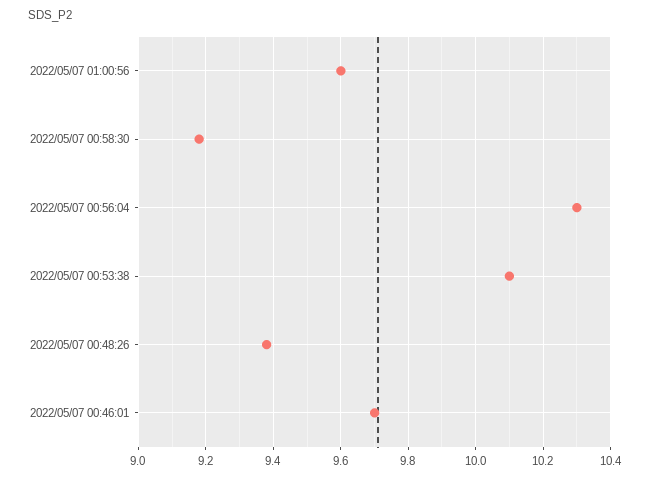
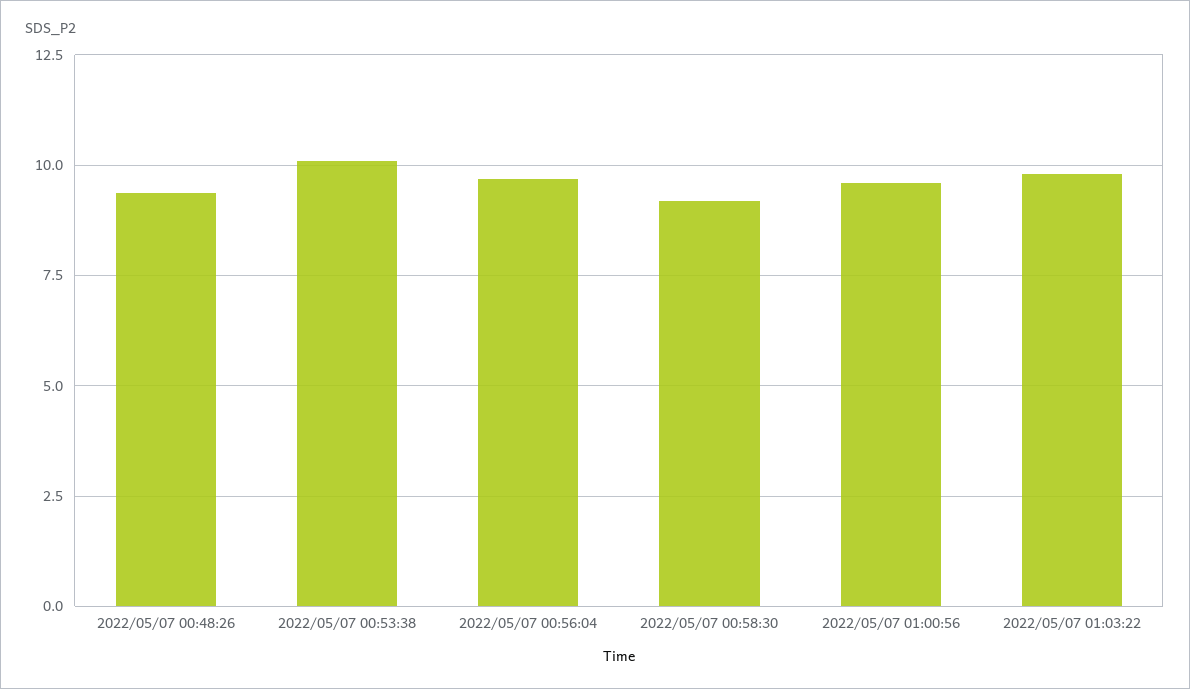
2022/05/07 00:56:04: 10.3 -> 9.75
2022/05/07 00:46:01: 9.7 -> none
2022/05/07 01:03:22: none -> 9.75

